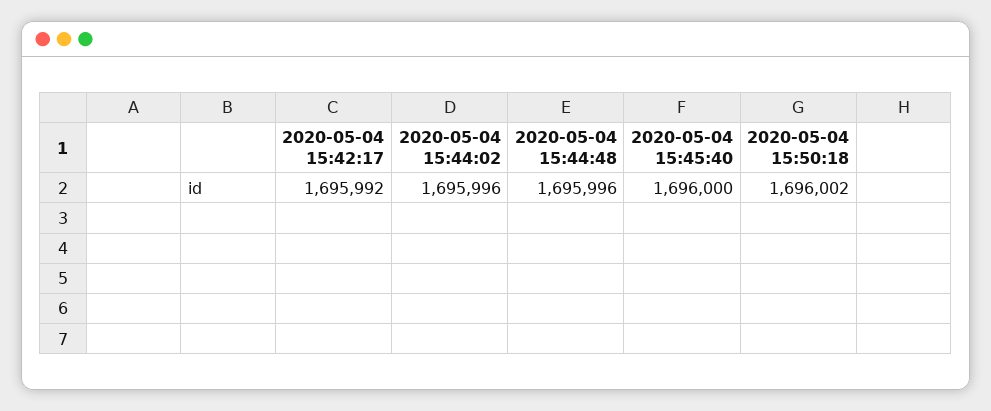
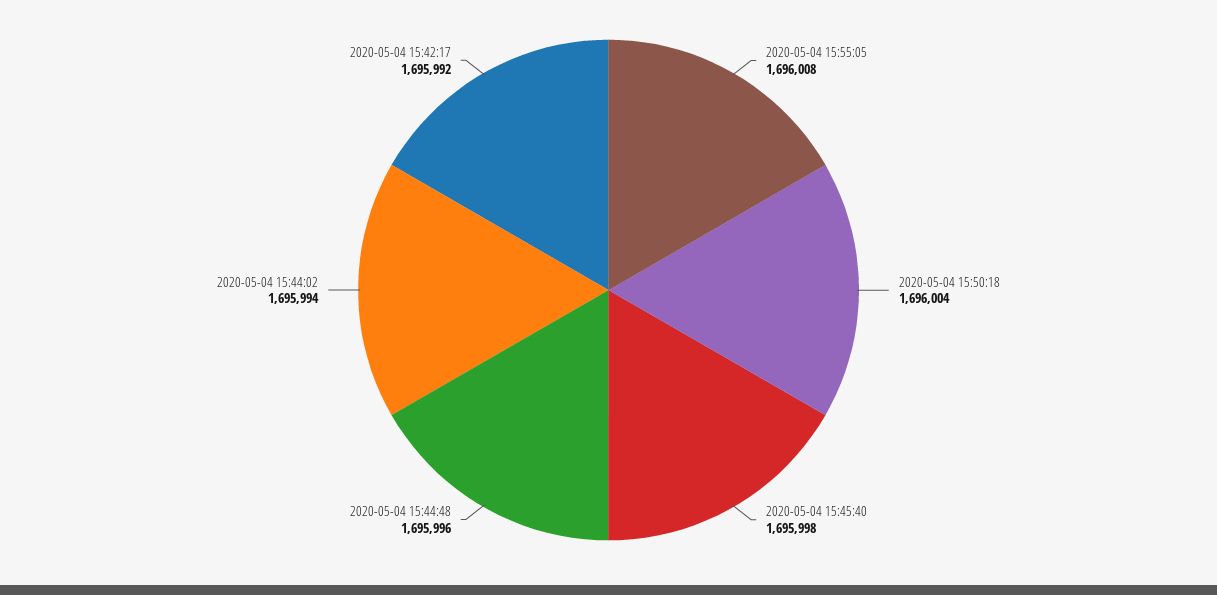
2020-05-04 15:44:02: 1695996 -> 1695994
2020-05-04 15:45:40: 1696000 -> 1695998
2020-05-04 15:50:18: 1696002 -> 1696004
2020-05-04 15:55:05: none -> 1696008

